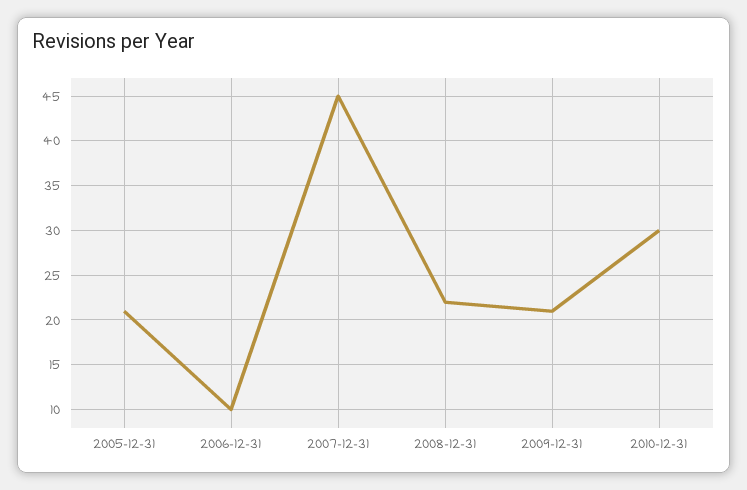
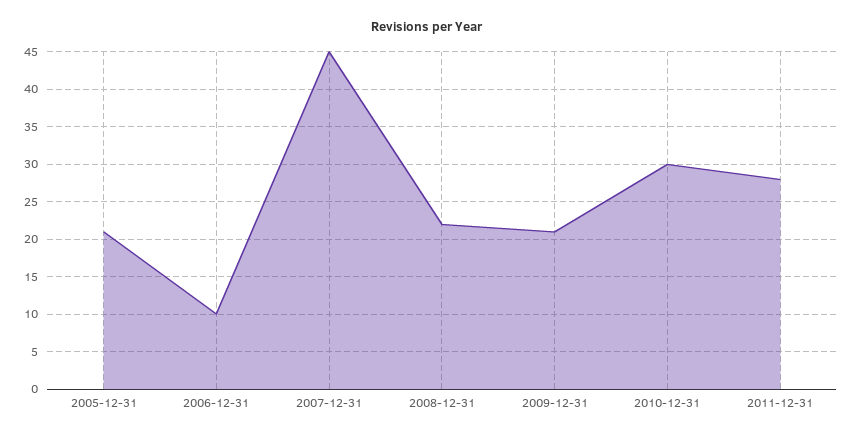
2011-12-31: none -> 28

